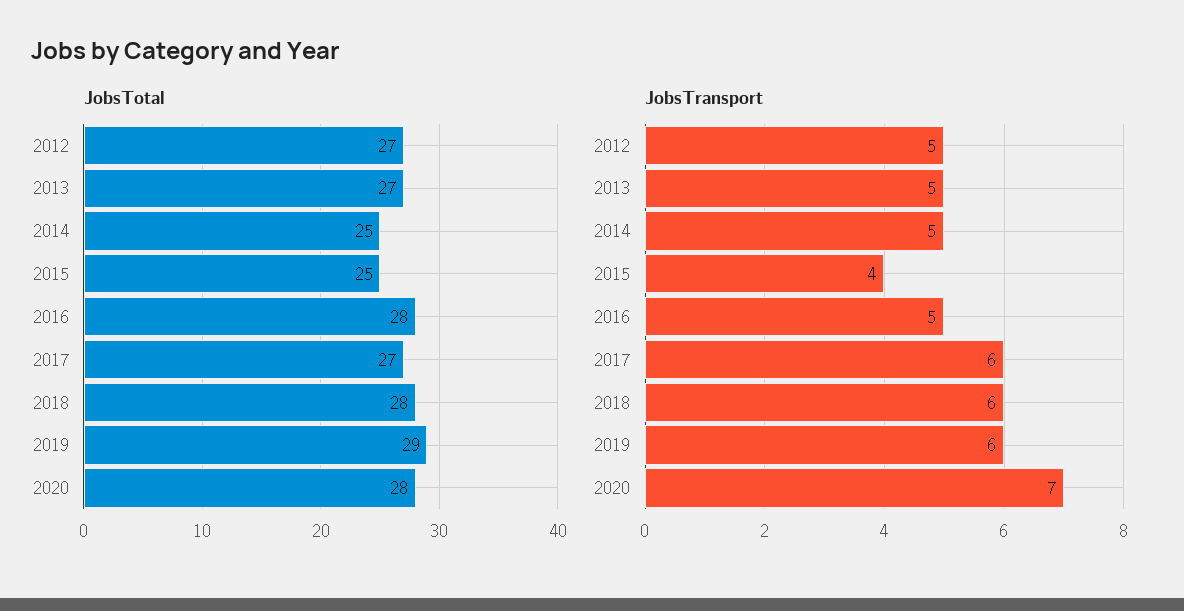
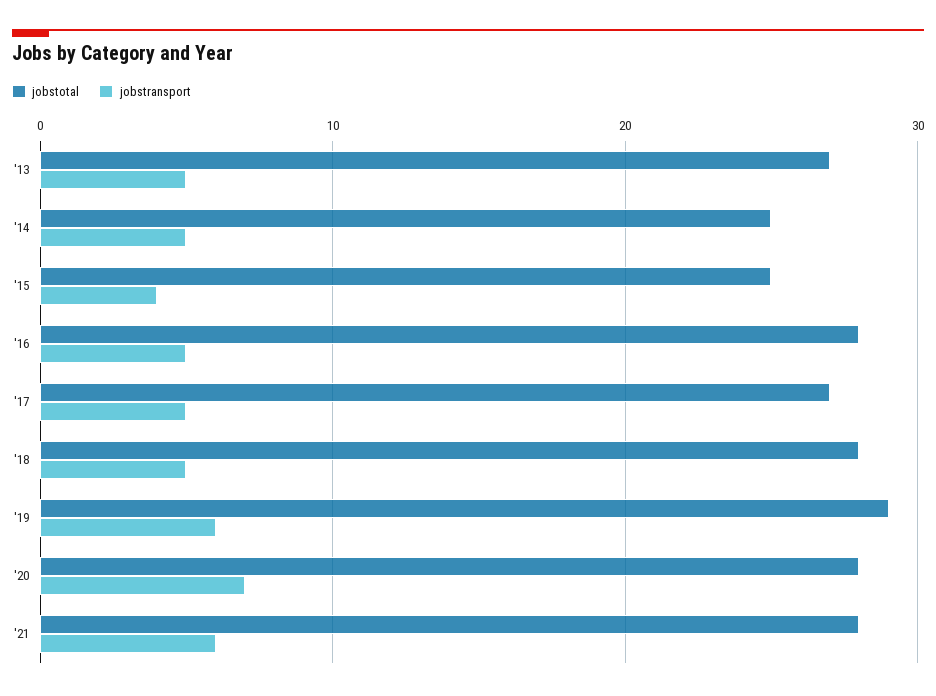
JobsTotal, 2012: 27 -> none
JobsTransport, 2012: 5 -> none
JobsTransport, 2017: 6 -> 5
JobsTransport, 2018: 6 -> 5
JobsTotal, '21: none -> 28
JobsTransport, '21: none -> 6

